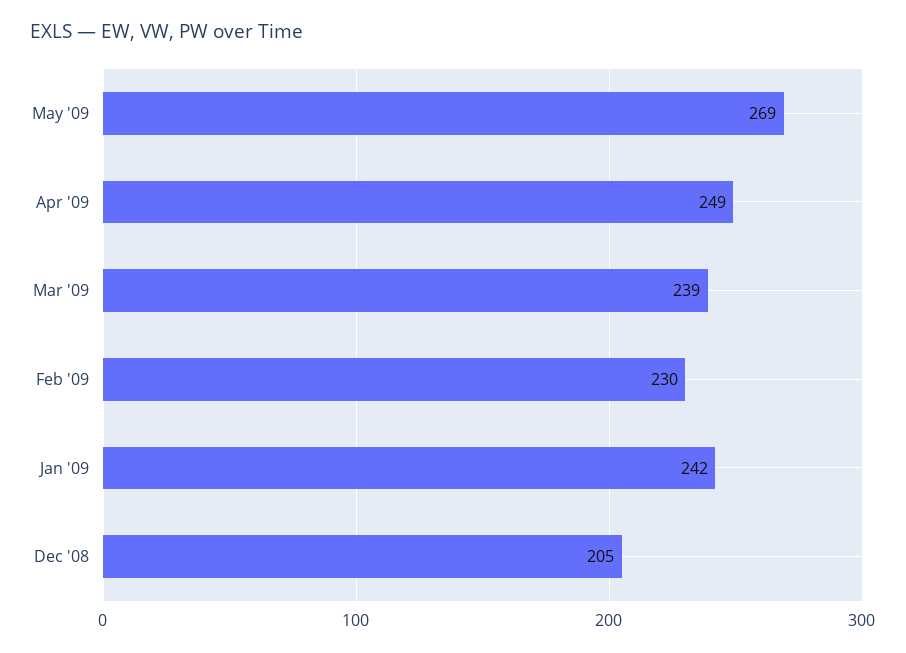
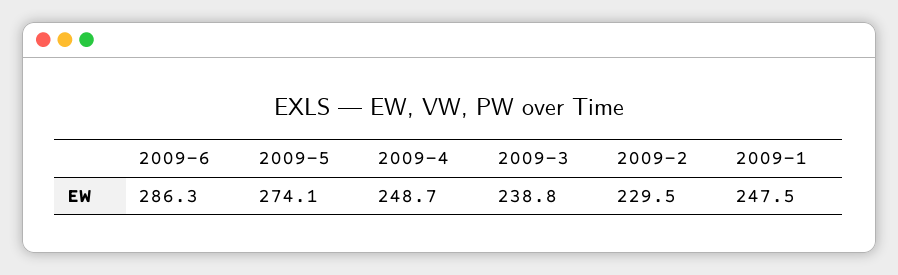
May '09: 269 -> 274.1
Jan '09: 242 -> 247.5
Dec '08: 205 -> none
2009-6: none -> 286.3

